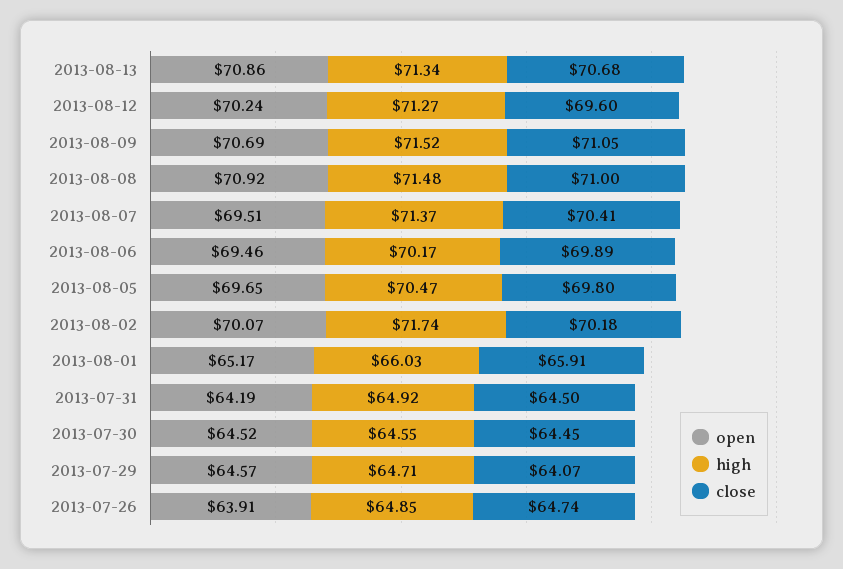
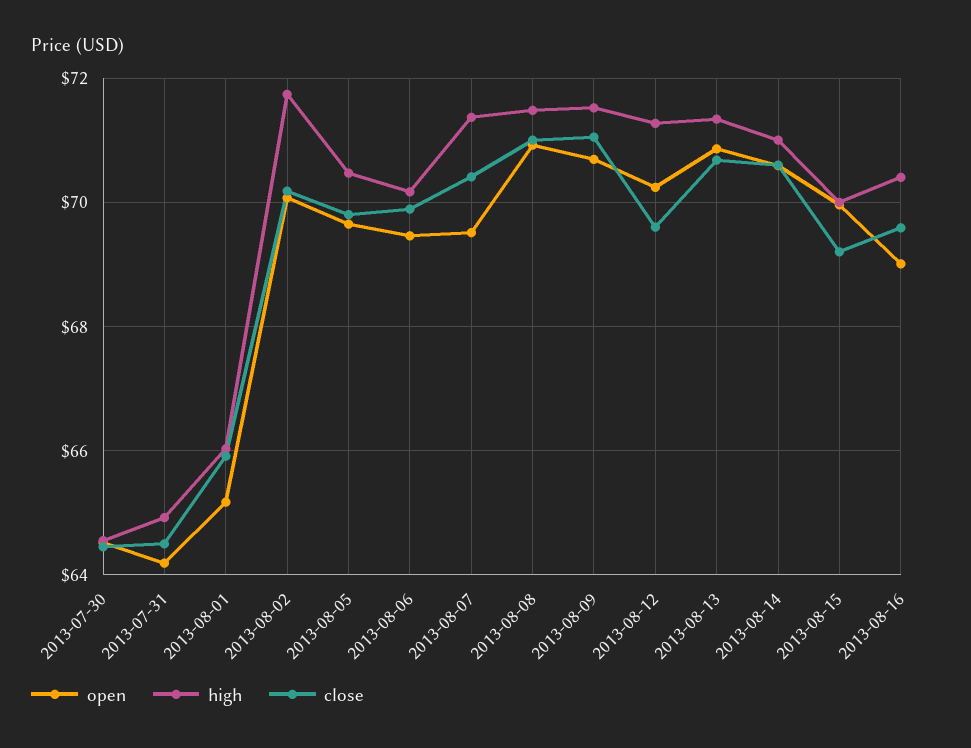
open, 2013-07-29: 64.57 -> none
high, 2013-07-29: 64.71 -> none
close, 2013-07-29: 64.07 -> none
open, 2013-07-26: 63.91 -> none
high, 2013-07-26: 64.85 -> none
close, 2013-07-26: 64.74 -> none
open, 2013-08-14: none -> 70.6
high, 2013-08-14: none -> 71
close, 2013-08-14: none -> 70.6
open, 2013-08-15: none -> 70
high, 2013-08-15: none -> 70
close, 2013-08-15: none -> 69.2
open, 2013-08-16: none -> 69
high, 2013-08-16: none -> 70.4
close, 2013-08-16: none -> 69.6

